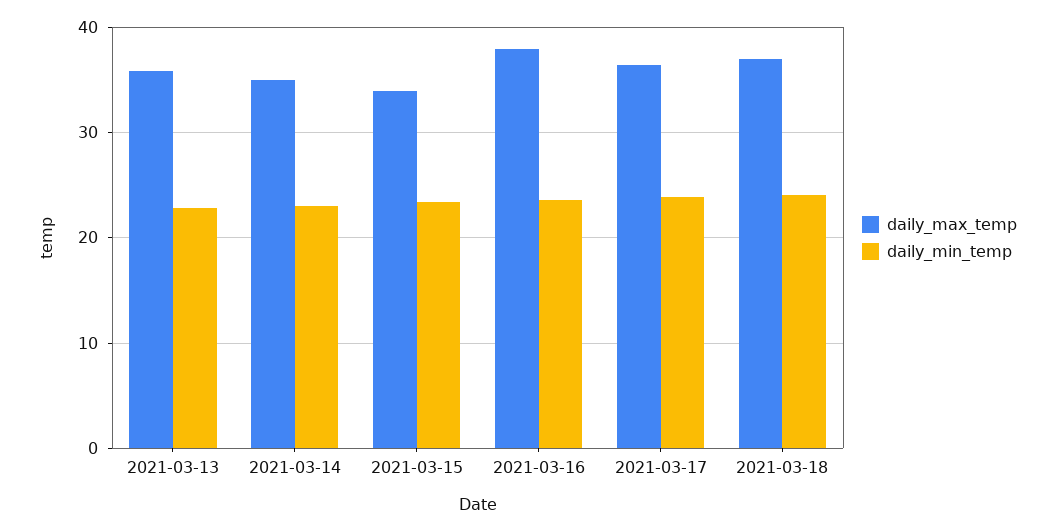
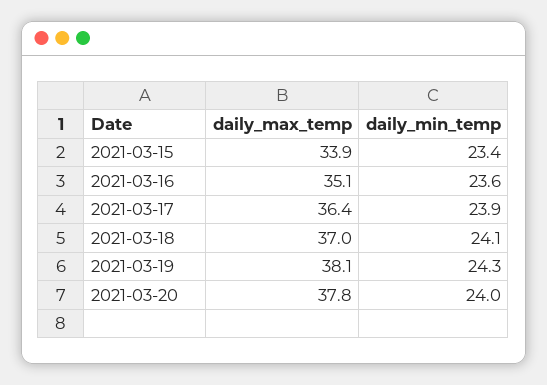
daily_max_temp, 2021-03-13: 36 -> none
daily_min_temp, 2021-03-13: 23 -> none
daily_max_temp, 2021-03-14: 35 -> none
daily_min_temp, 2021-03-14: 23 -> none
daily_max_temp, 2021-03-16: 38 -> 35.1
daily_max_temp, 2021-03-19: none -> 38.1
daily_min_temp, 2021-03-19: none -> 24.3
daily_max_temp, 2021-03-20: none -> 37.8
daily_min_temp, 2021-03-20: none -> 24

